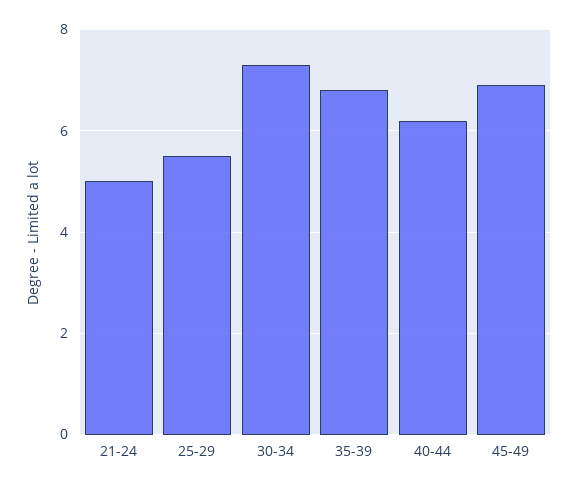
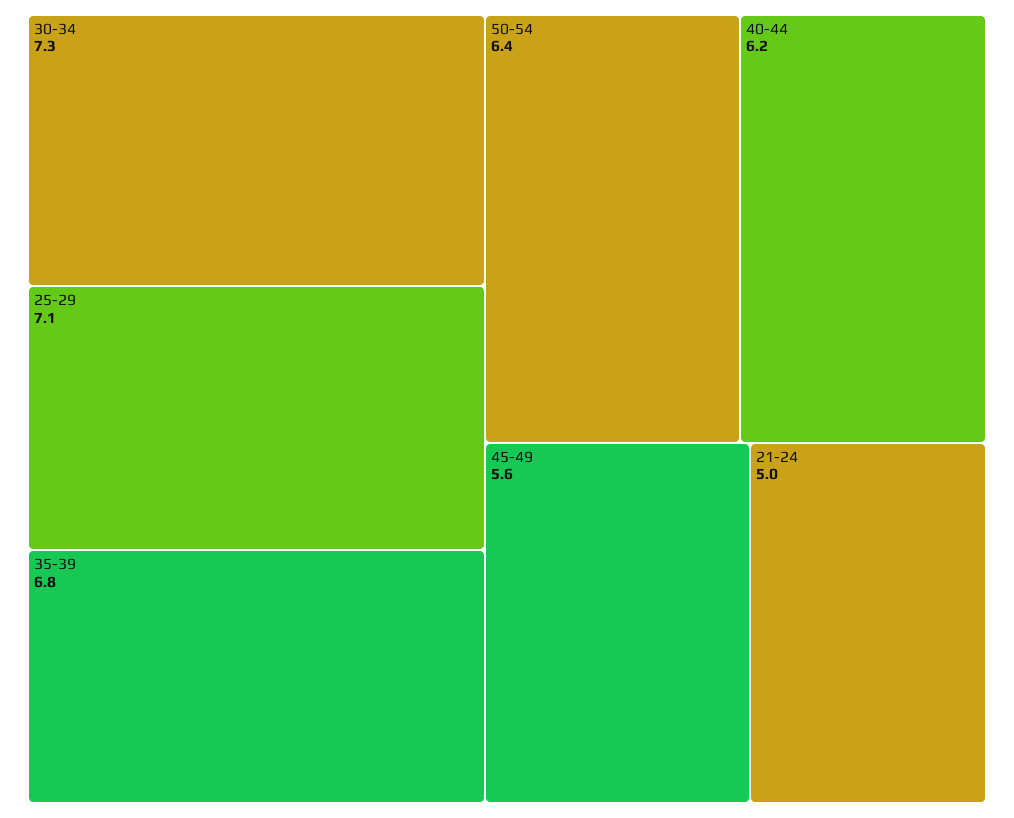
25-29: 5.5 -> 7.1
45-49: 7 -> 5.6
50-54: none -> 6.4

